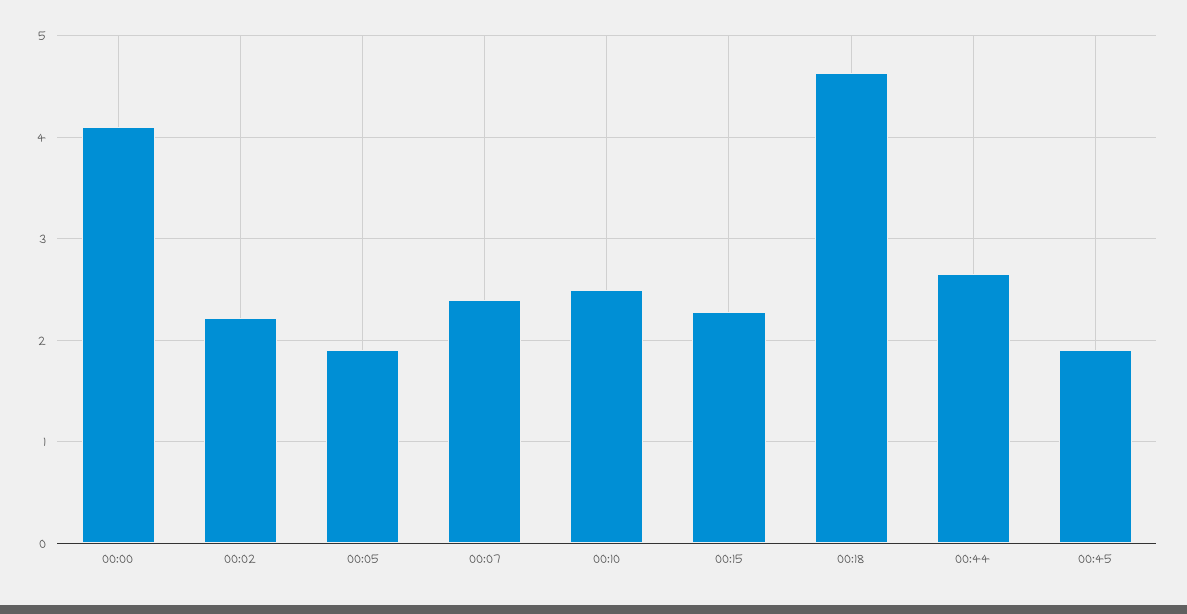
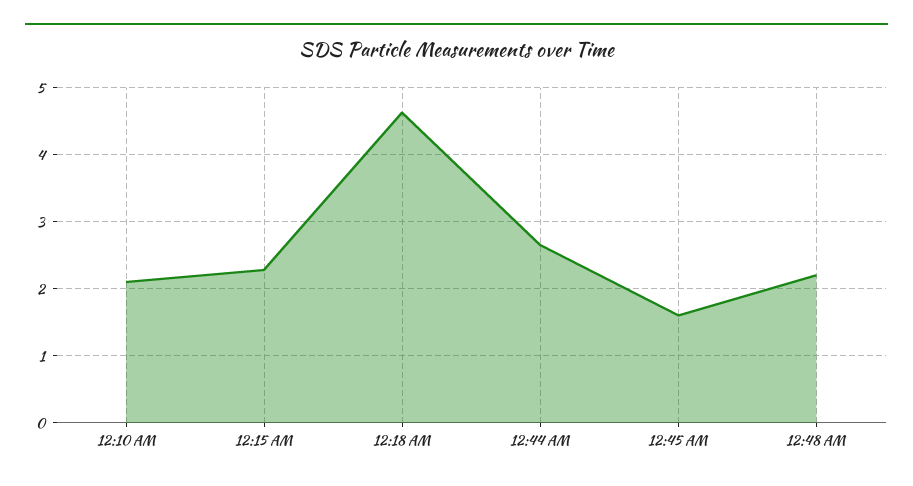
00:00: 4.1 -> none
00:02: 2.2 -> none
00:05: 1.9 -> none
00:07: 2.4 -> none
00:10: 2.5 -> 2.1
00:45: 1.9 -> 1.6
12:48 AM: none -> 2.2

